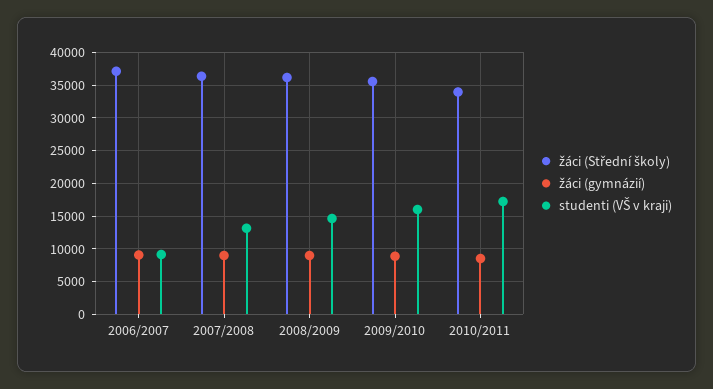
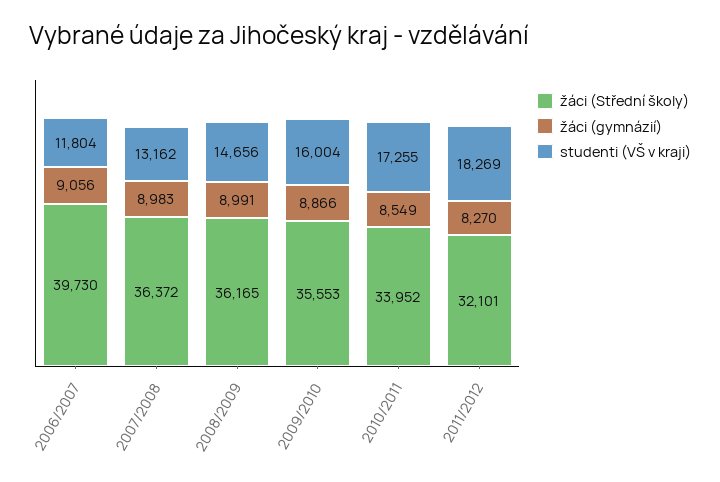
žáci (Střední školy), 2006/2007: 37000 -> 39730
studenti (VŠ v kraji), 2006/2007: 9000 -> 11804
žáci (Střední školy), 2011/2012: none -> 32101
žáci (gymnázií), 2011/2012: none -> 8270
studenti (VŠ v kraji), 2011/2012: none -> 18269

